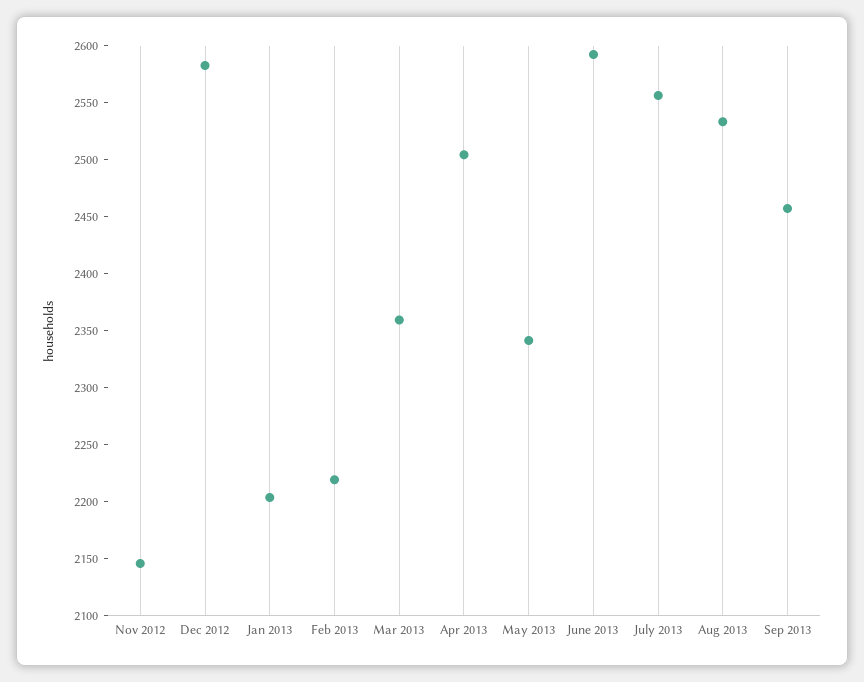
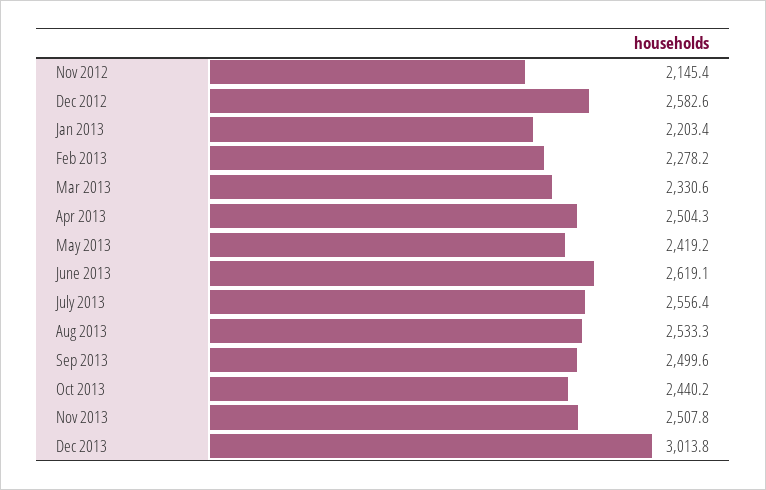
Feb 2013: 2220 -> 2278.2
Mar 2013: 2360 -> 2330.6
May 2013: 2340 -> 2419.2
June 2013: 2590 -> 2619.1
Sep 2013: 2460 -> 2499.6
Oct 2013: none -> 2440.2
Nov 2013: none -> 2507.8
Dec 2013: none -> 3013.8

